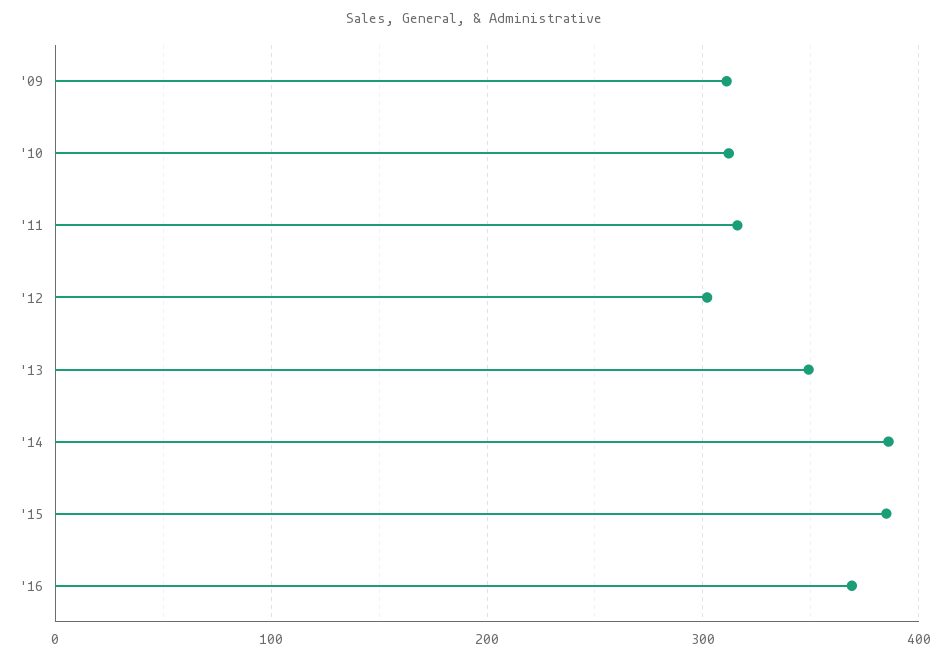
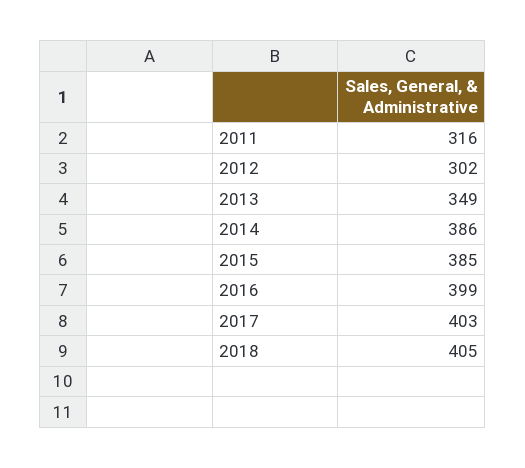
'09: 310 -> none
'10: 310 -> none
'16: 370 -> 399
2017: none -> 403
2018: none -> 405

